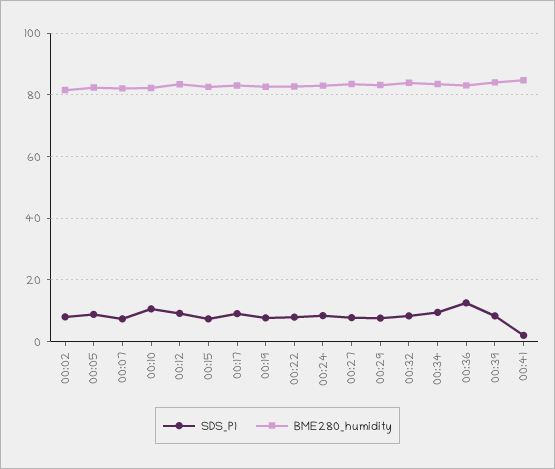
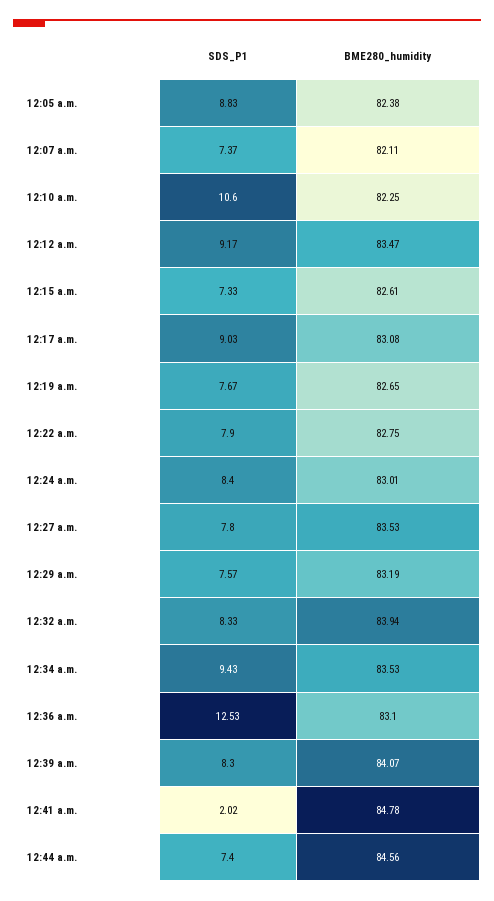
SDS_P1, 00:02: 8 -> none
BME280_humidity, 00:02: 82 -> none
SDS_P1, 12:44 a.m.: none -> 7.4
BME280_humidity, 12:44 a.m.: none -> 84.56

